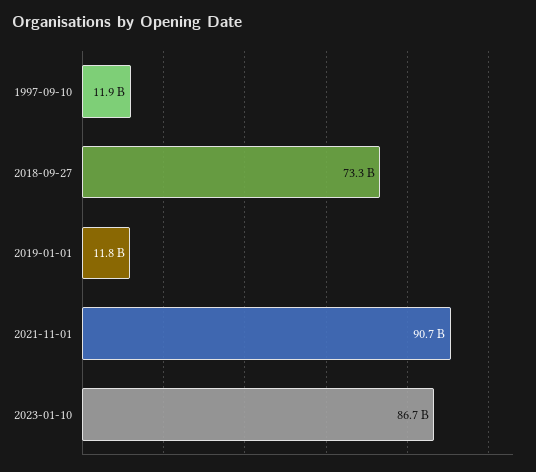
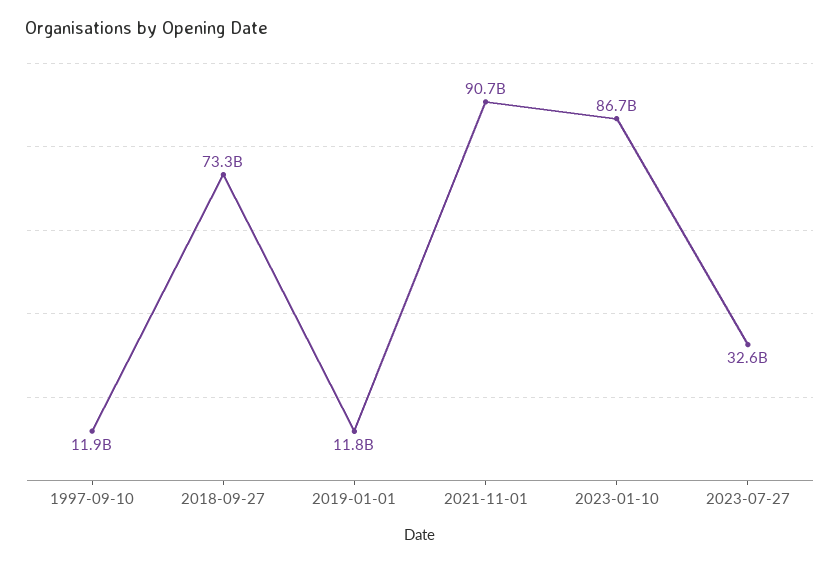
2023-07-27: none -> 32600000000

